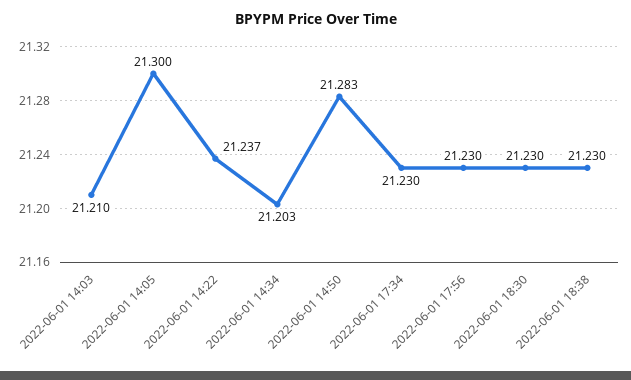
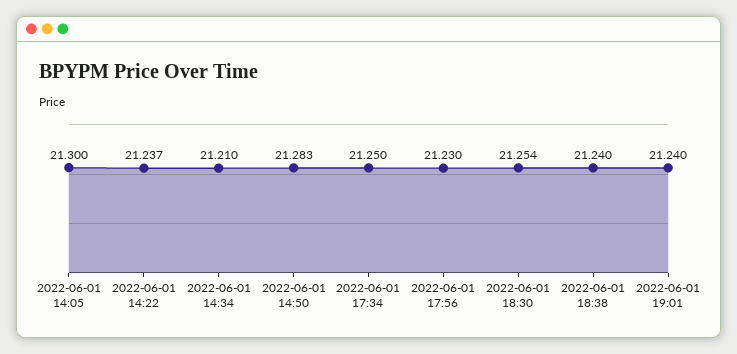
2022-06-01 14:03: 21.21 -> none
2022-06-01 14:34: 21.203 -> 21.21
2022-06-01 17:34: 21.23 -> 21.25
2022-06-01 18:30: 21.23 -> 21.254
2022-06-01 18:38: 21.23 -> 21.24
2022-06-01 19:01: none -> 21.24

